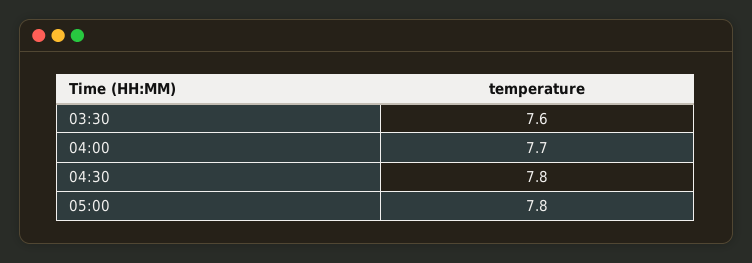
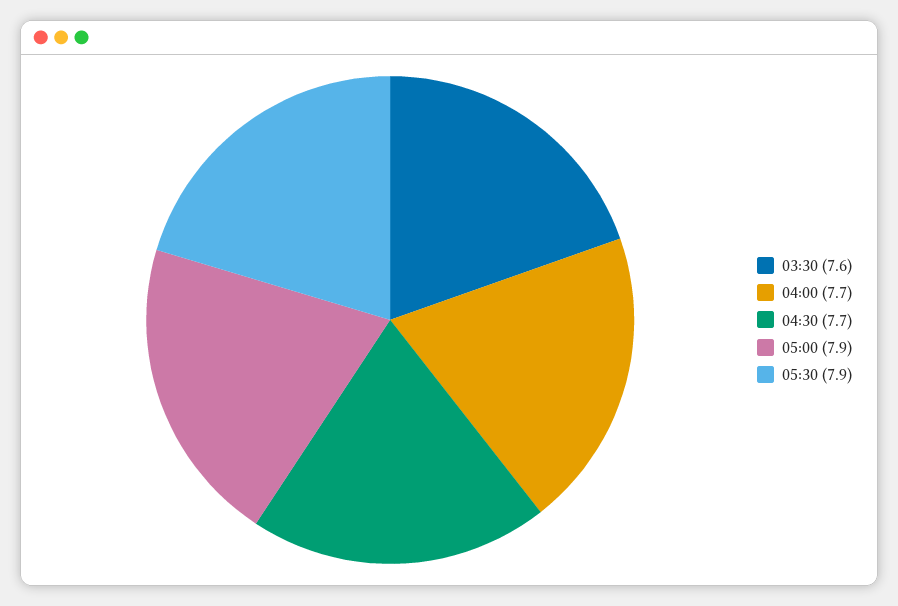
04:30: 7.8 -> 7.7
05:00: 7.8 -> 7.9
05:30: none -> 7.9

